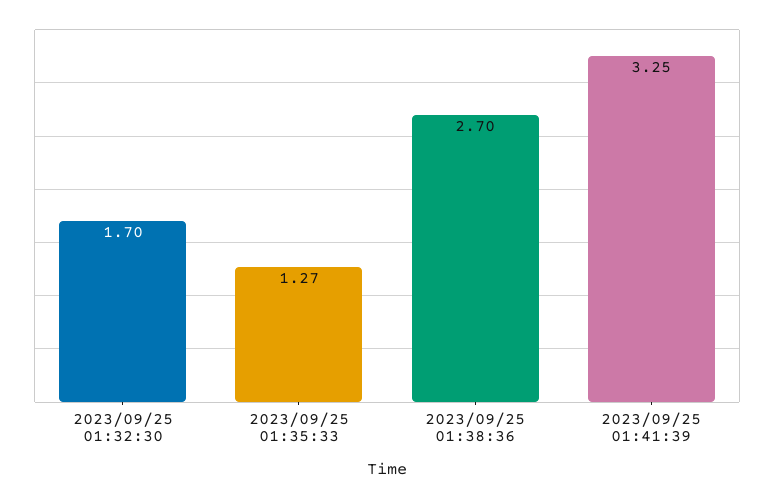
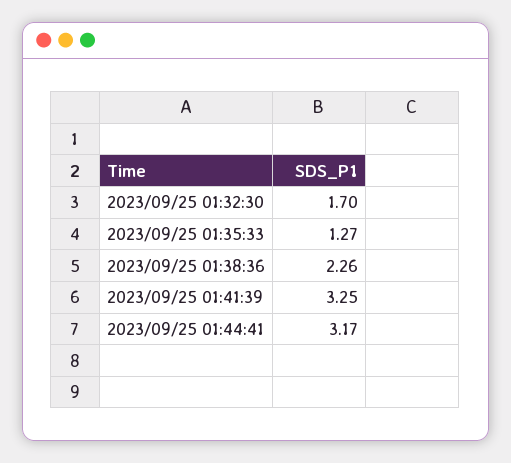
2023/09/25 01:38:36: 2.7 -> 2.26
2023/09/25 01:44:41: none -> 3.17

